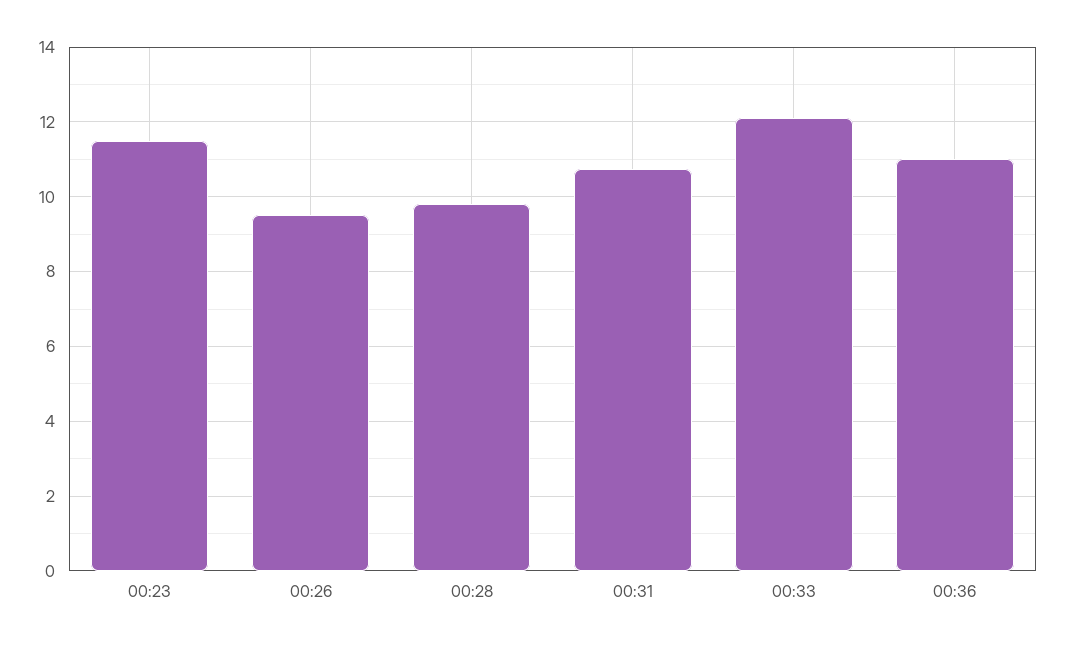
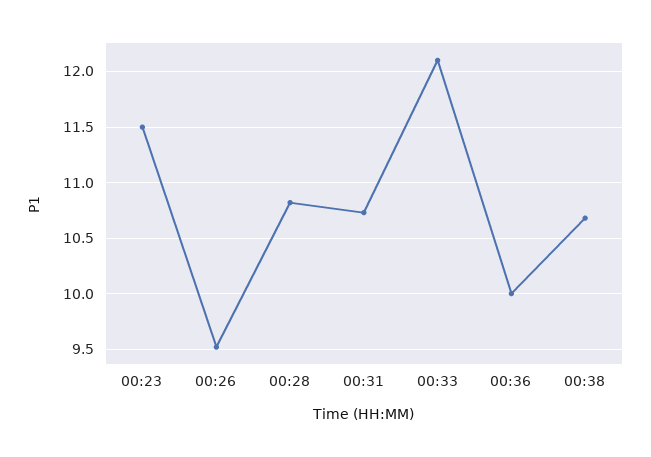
00:28: 9.8 -> 10.8
00:36: 11 -> 10
00:38: none -> 10.7

